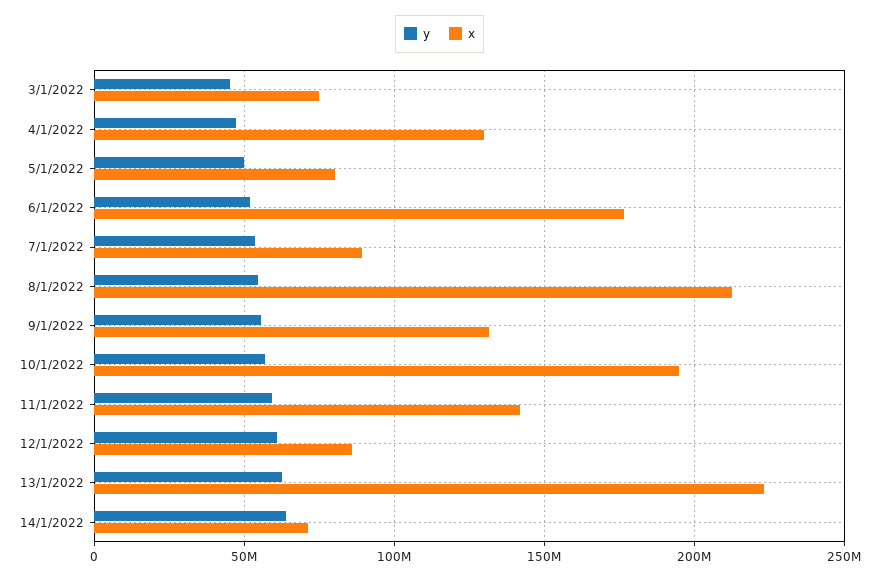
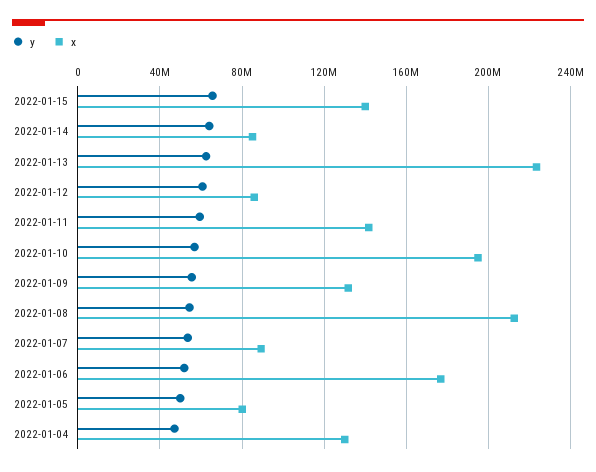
y, 3/1/2022: 45000000 -> none
x, 3/1/2022: 75000000 -> none
x, 14/1/2022: 70000000 -> 85000000
y, 2022-01-15: none -> 65000000
x, 2022-01-15: none -> 140000000

